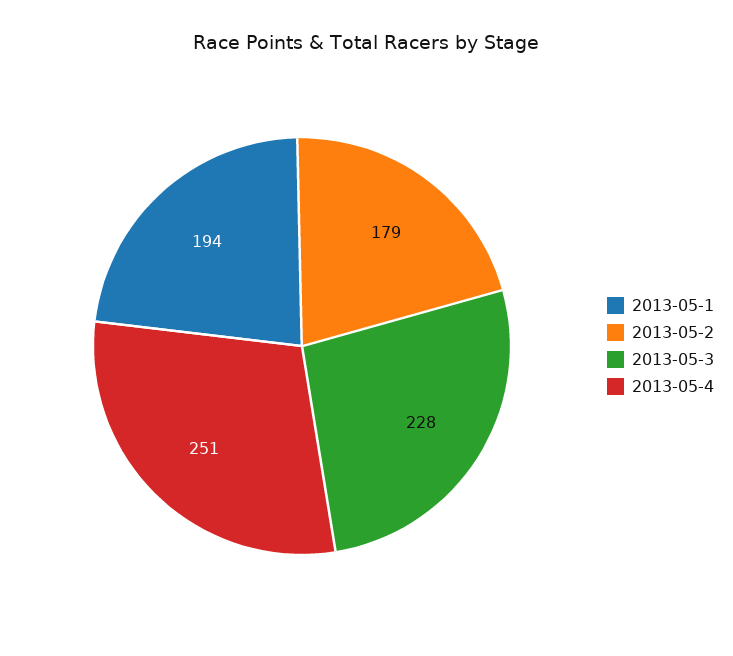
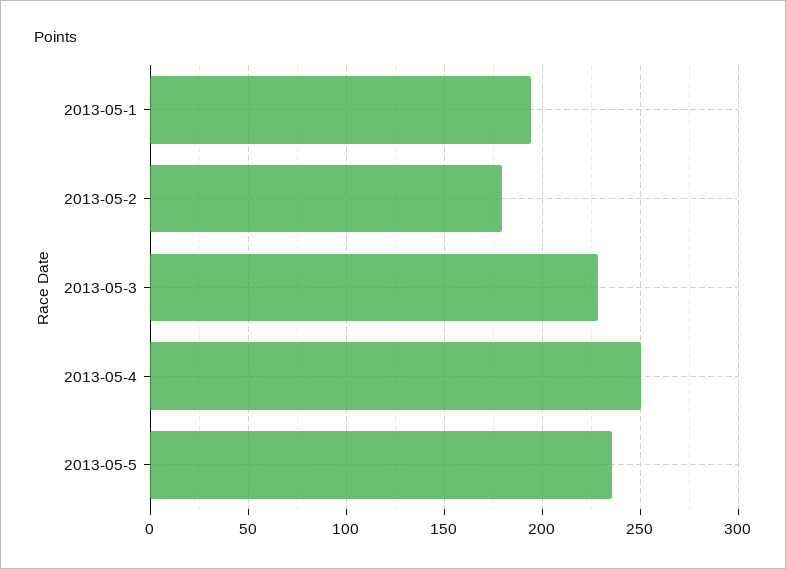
2013-05-5: none -> 235

